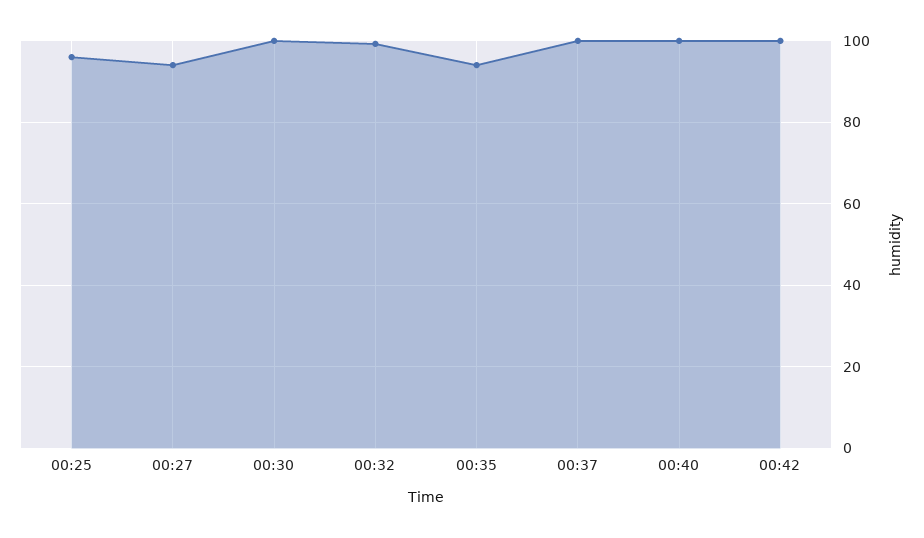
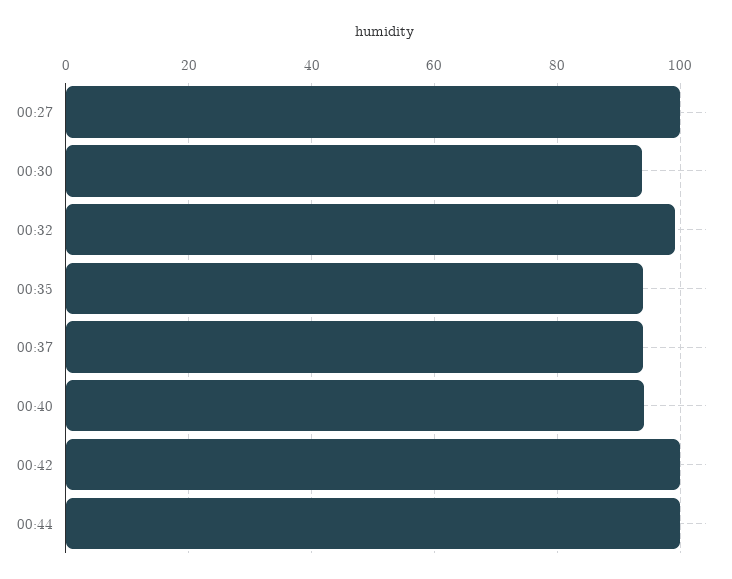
00:25: 96 -> none
00:27: 94 -> 100
00:30: 100 -> 94
00:37: 100 -> 94
00:40: 100 -> 94
00:44: none -> 100

